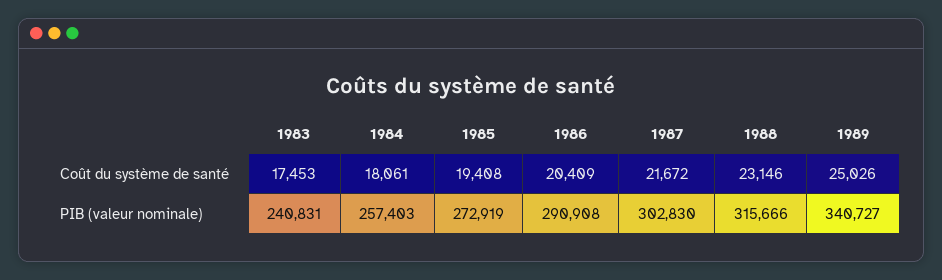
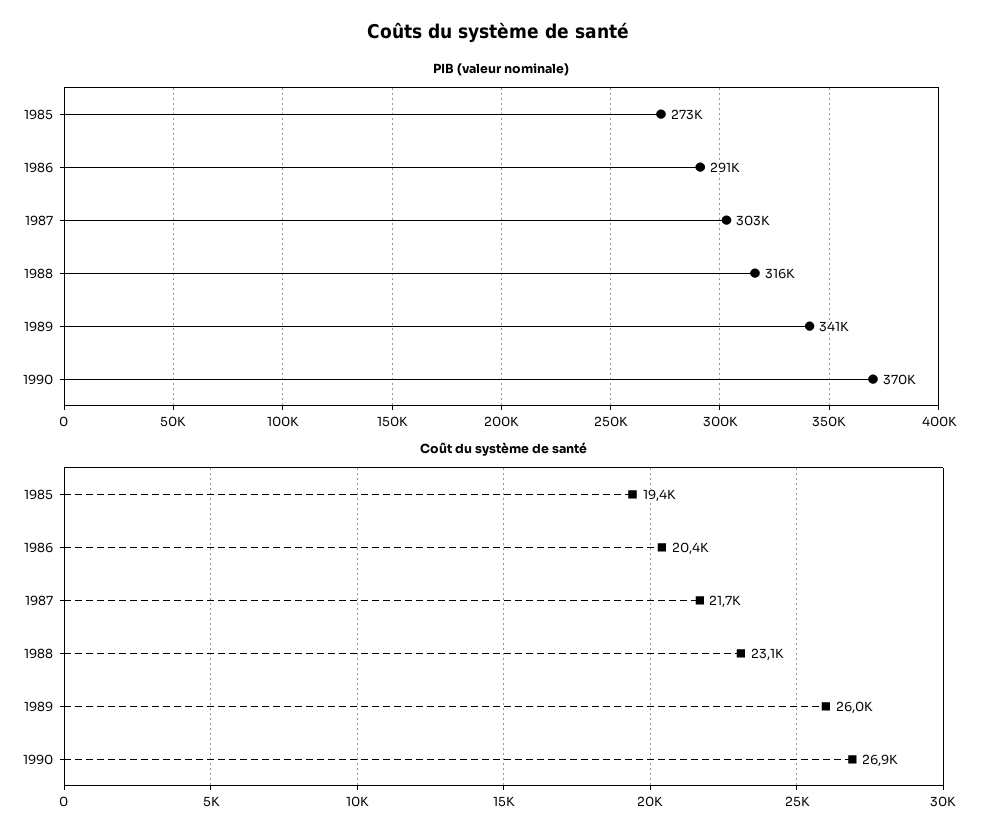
Coût du système de santé, 1983: 17453 -> none
Coût du système de santé, 1984: 18061 -> none
Coût du système de santé, 1989: 25026 -> 26000
PIB (valeur nominale), 1983: 240831 -> none
PIB (valeur nominale), 1984: 257403 -> none
PIB (valeur nominale), 1990: none -> 370000
Coût du système de santé, 1990: none -> 26900

